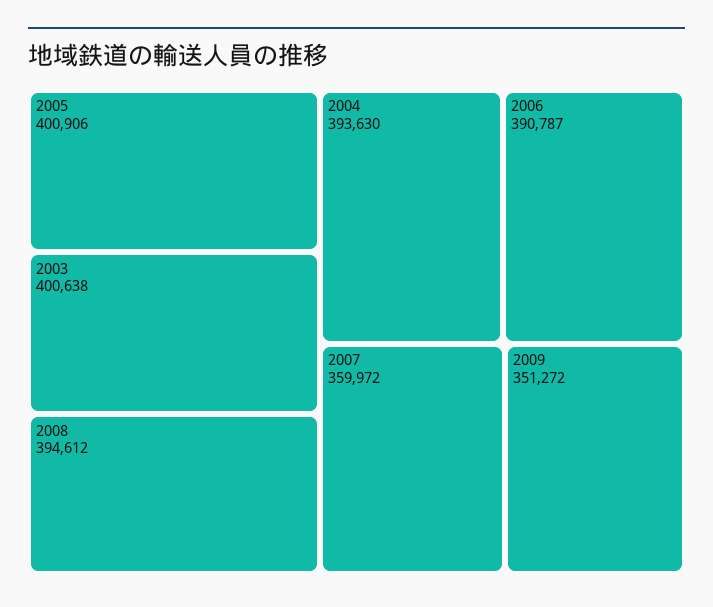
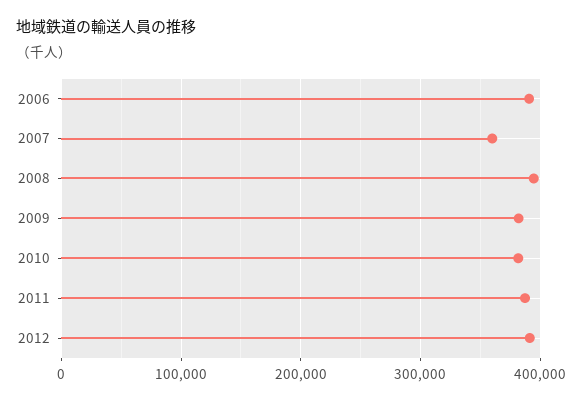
2005: 400906 -> none
2003: 400638 -> none
2004: 393630 -> none
2009: 351272 -> 380000
2010: none -> 380000
2011: none -> 390000
2012: none -> 390000

